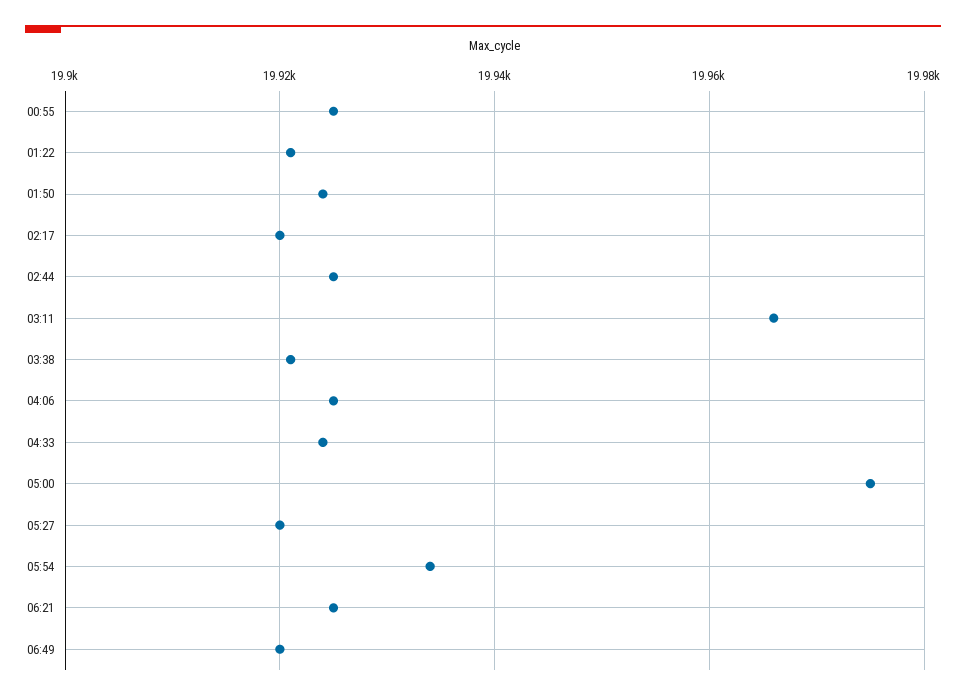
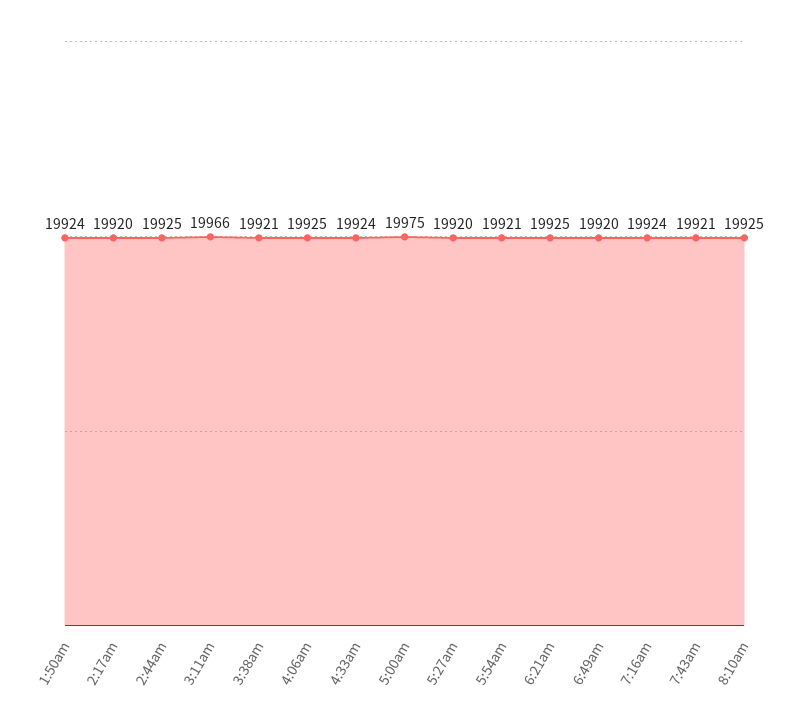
00:55: 19925 -> none
01:22: 19920 -> none
05:54: 19935 -> 19921
7:16am: none -> 19924
7:43am: none -> 19921
8:10am: none -> 19925

